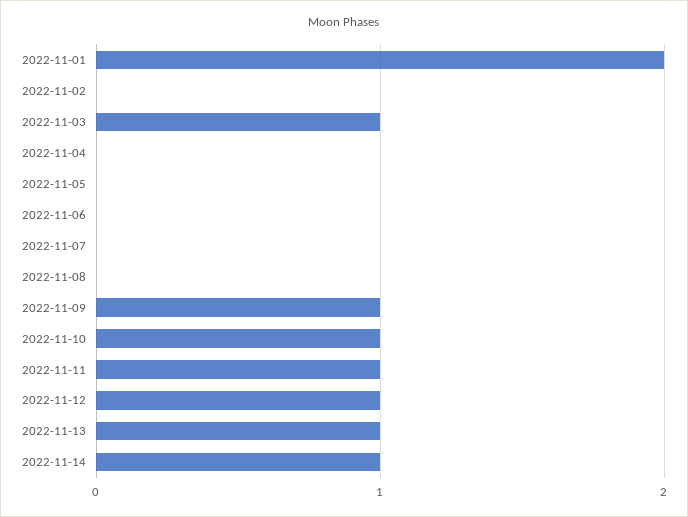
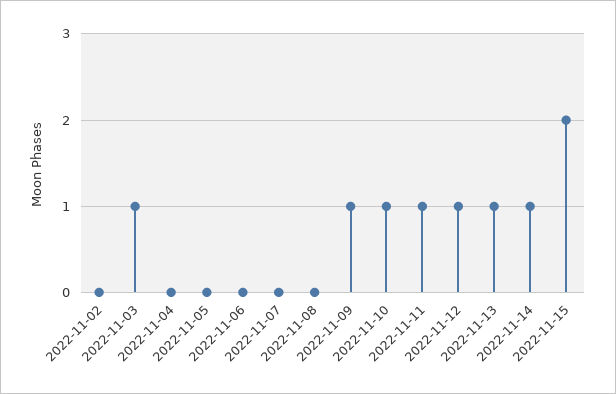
2022-11-01: 2 -> none
2022-11-15: none -> 2

